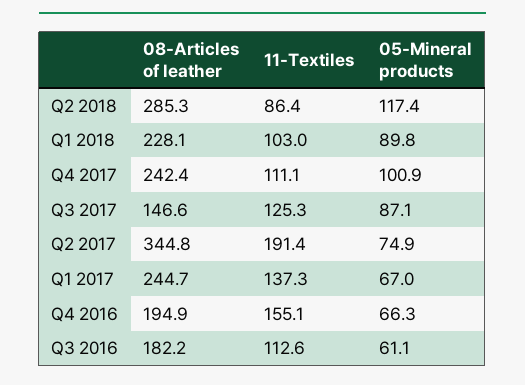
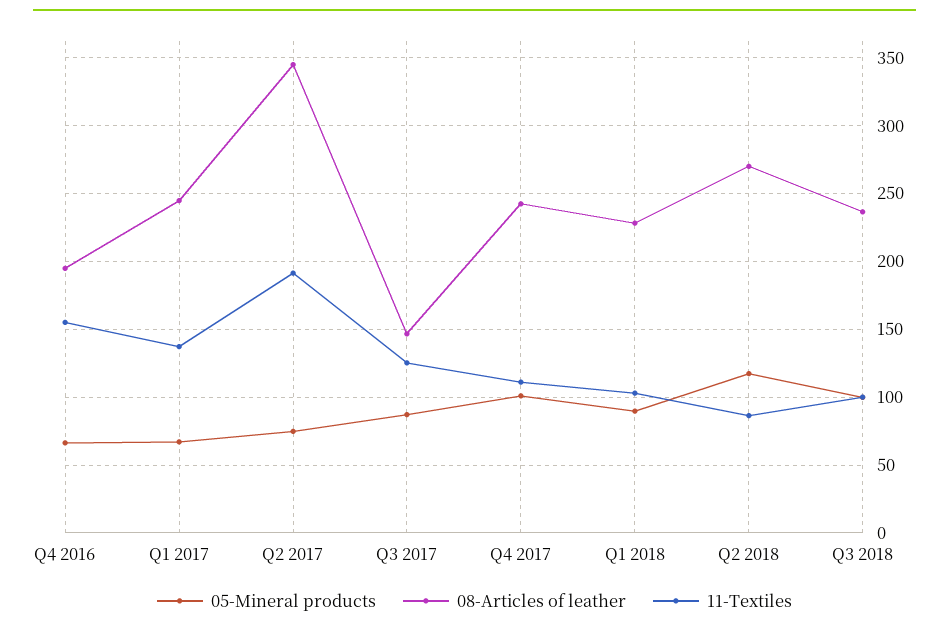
08-Articles of leather, Q2 2018: 285.3 -> 270
08-Articles of leather, Q3 2016: 182.2 -> none
11-Textiles, Q3 2016: 112.6 -> none
05-Mineral products, Q3 2016: 61.1 -> none
05-Mineral products, Q3 2018: none -> 100
08-Articles of leather, Q3 2018: none -> 235
11-Textiles, Q3 2018: none -> 100

